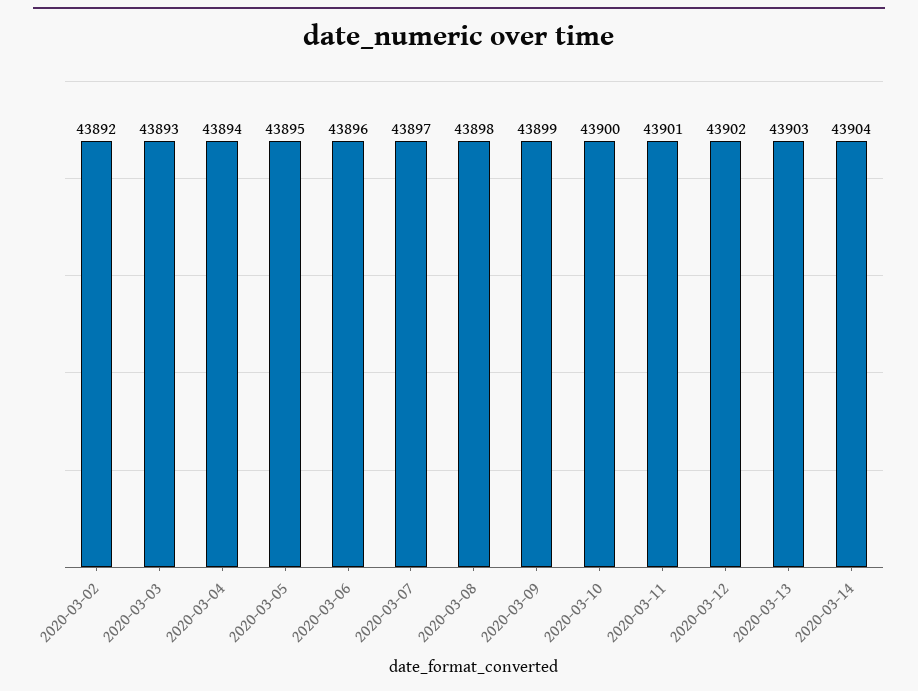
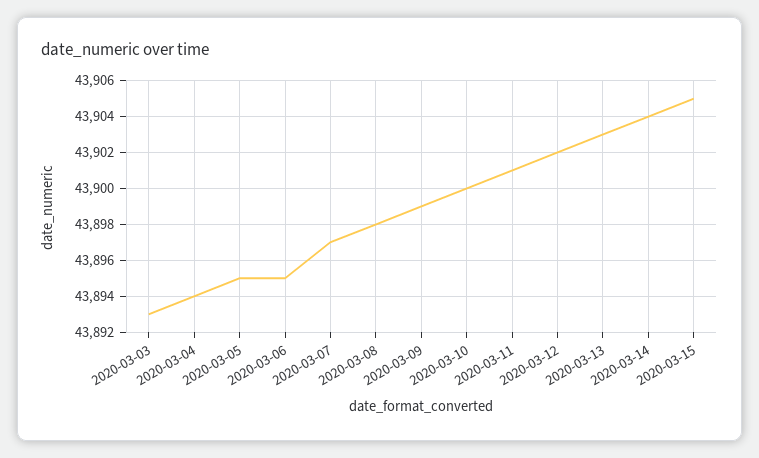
2020-03-02: 43892 -> none
2020-03-06: 43896 -> 43895
2020-03-15: none -> 43905

